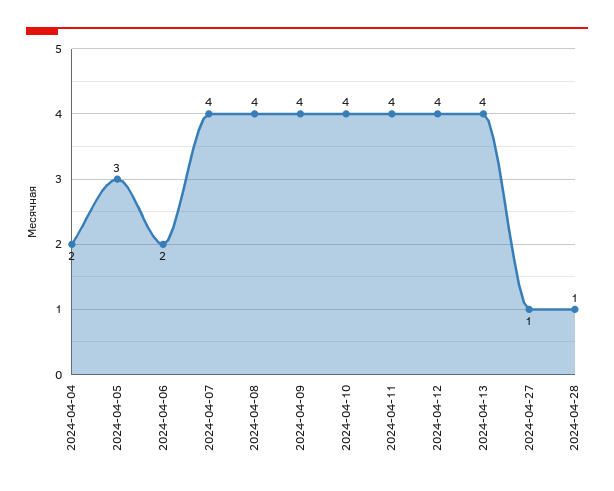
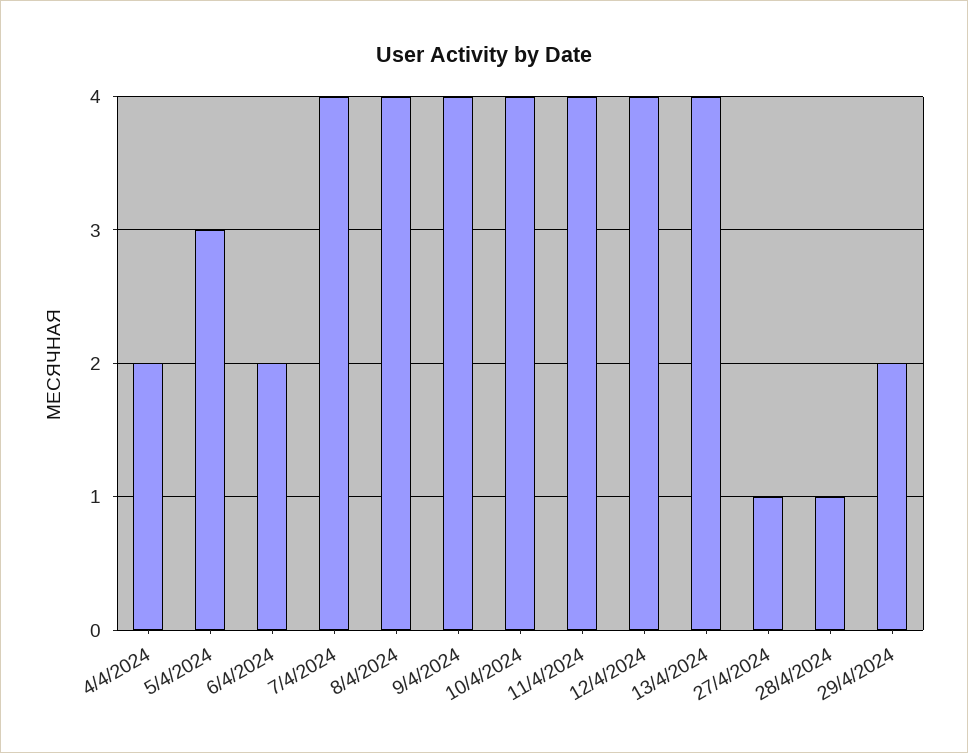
29/4/2024: none -> 2

